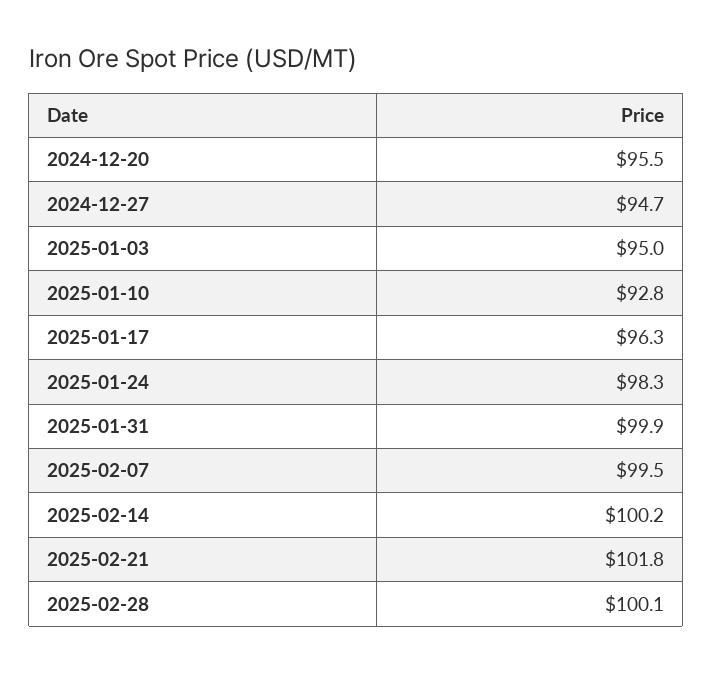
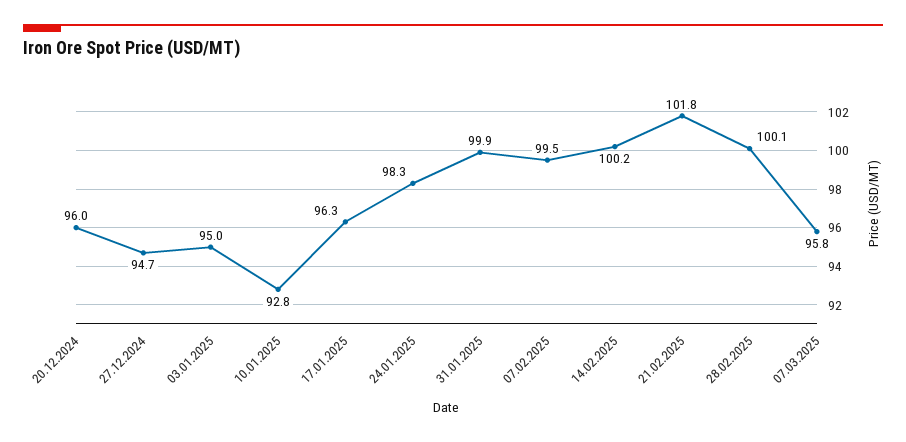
2024-12-20: 95.5 -> 96
07.03.2025: none -> 95.8

